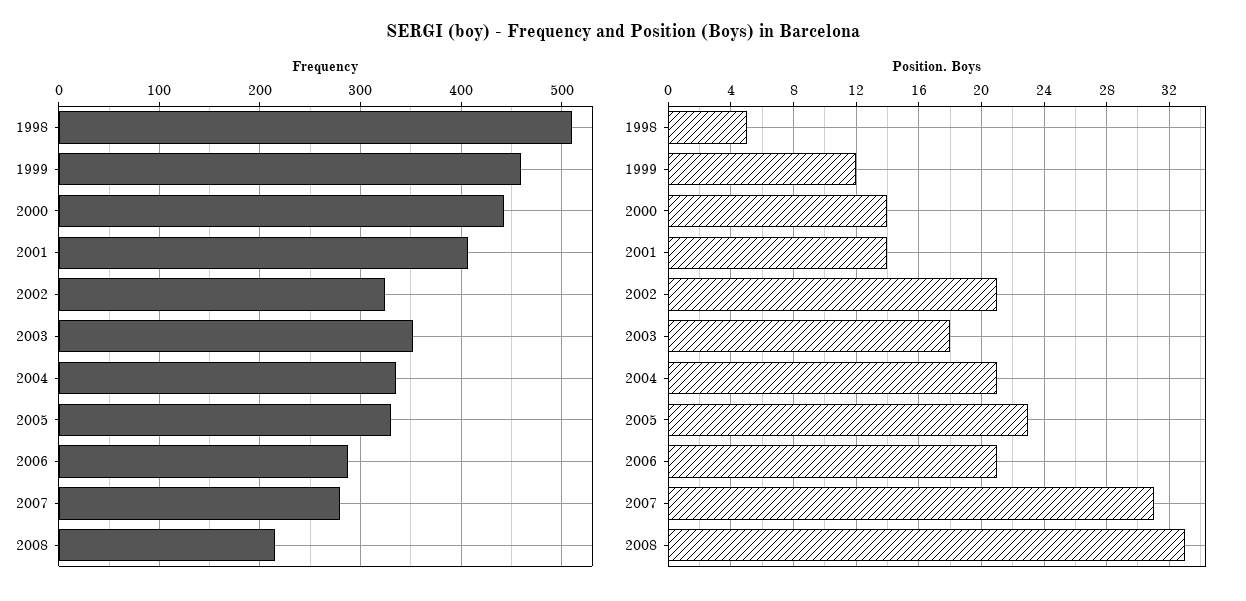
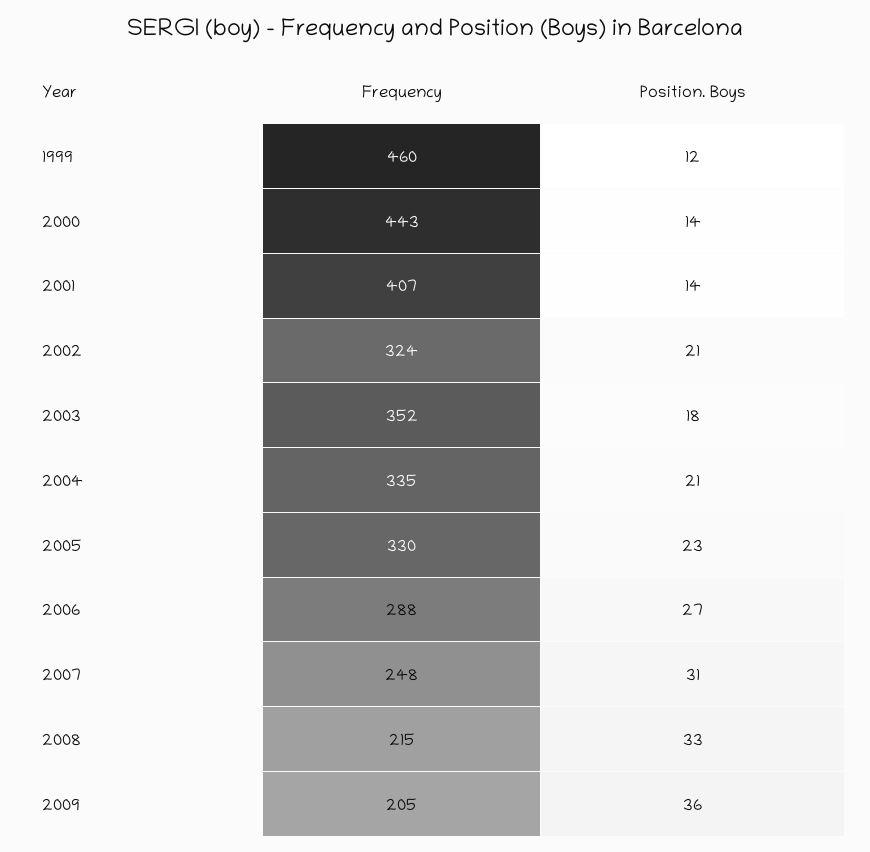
Frequency, 1998: 510 -> none
Frequency, 2007: 280 -> 248
Position. Boys, 1998: 5 -> none
Position. Boys, 2006: 21 -> 27
Frequency, 2009: none -> 205
Position. Boys, 2009: none -> 36

